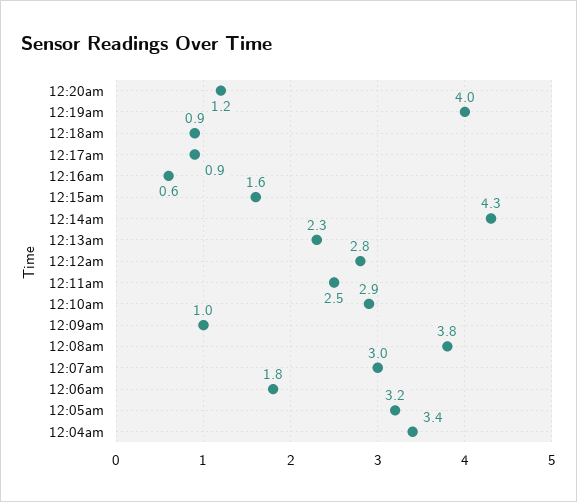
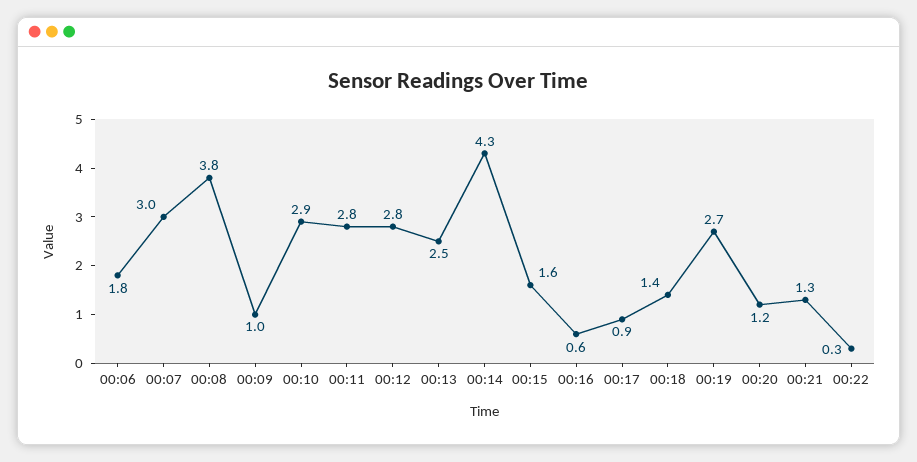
12:19am: 4 -> 2.7
12:18am: 0.9 -> 1.4
12:13am: 2.3 -> 2.5
12:11am: 2.5 -> 2.8
12:05am: 3.2 -> none
12:04am: 3.4 -> none
00:21: none -> 1.3
00:22: none -> 0.3

